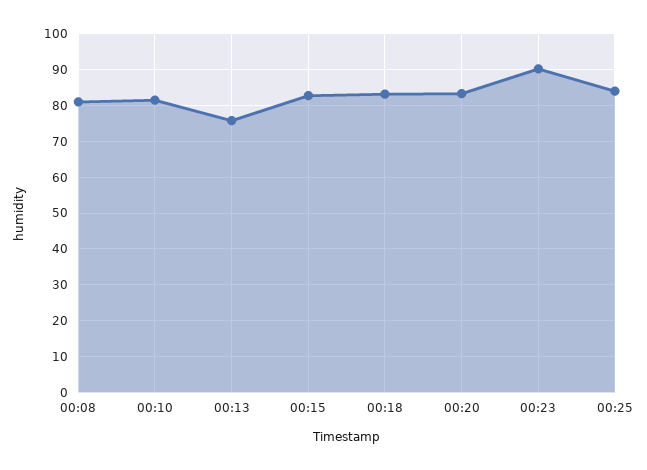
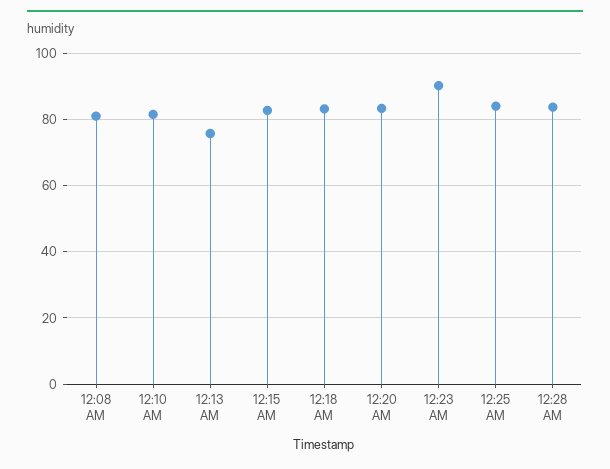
12:28 AM: none -> 84

